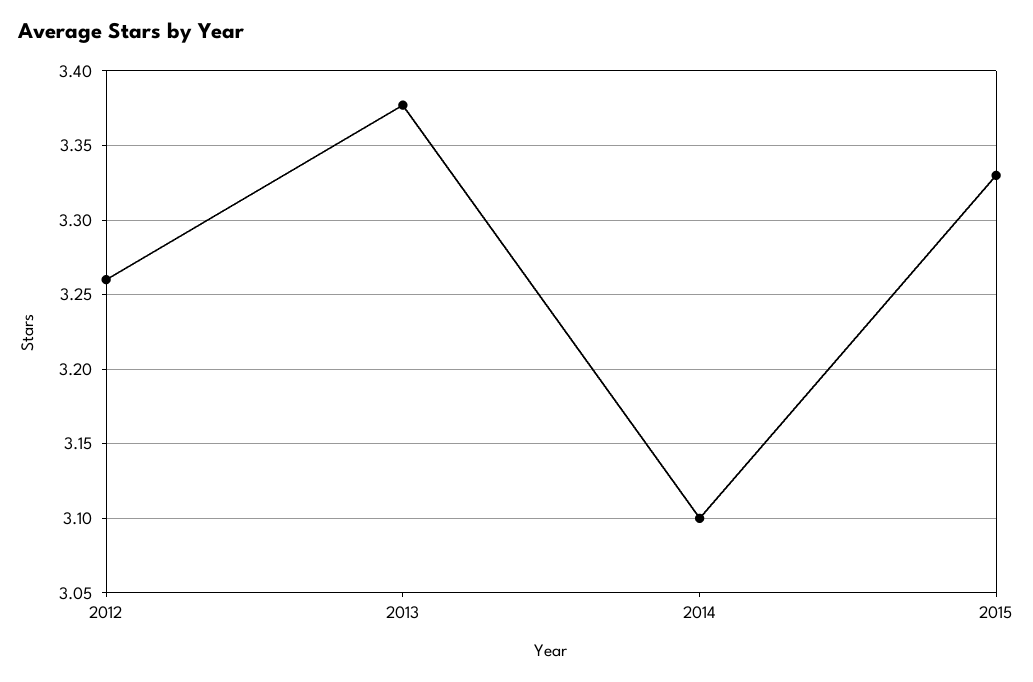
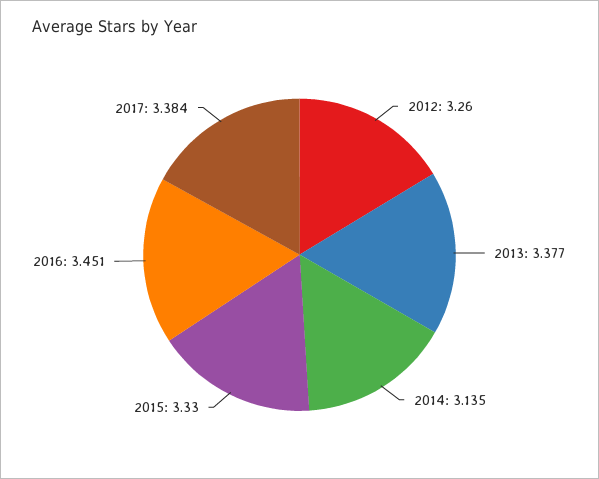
2014: 3.1 -> 3.135
2016: none -> 3.451
2017: none -> 3.384

